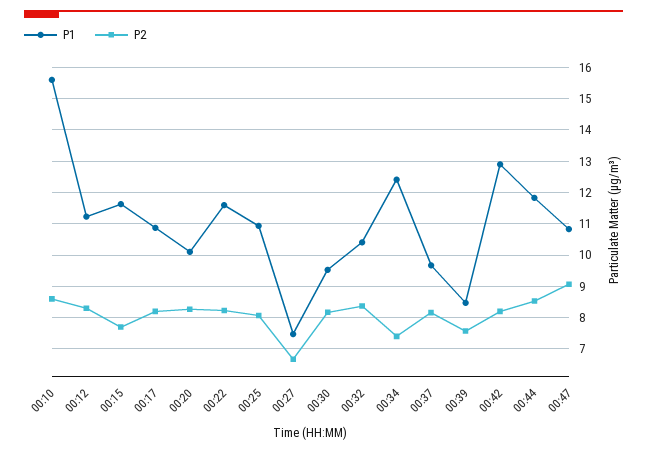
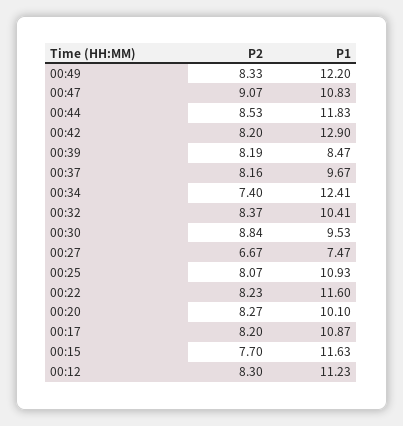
P1, 00:10: 15.6 -> none
P2, 00:10: 8.6 -> none
P2, 00:30: 8.2 -> 8.84
P2, 00:39: 7.6 -> 8.19
P2, 00:49: none -> 8.33
P1, 00:49: none -> 12.2

